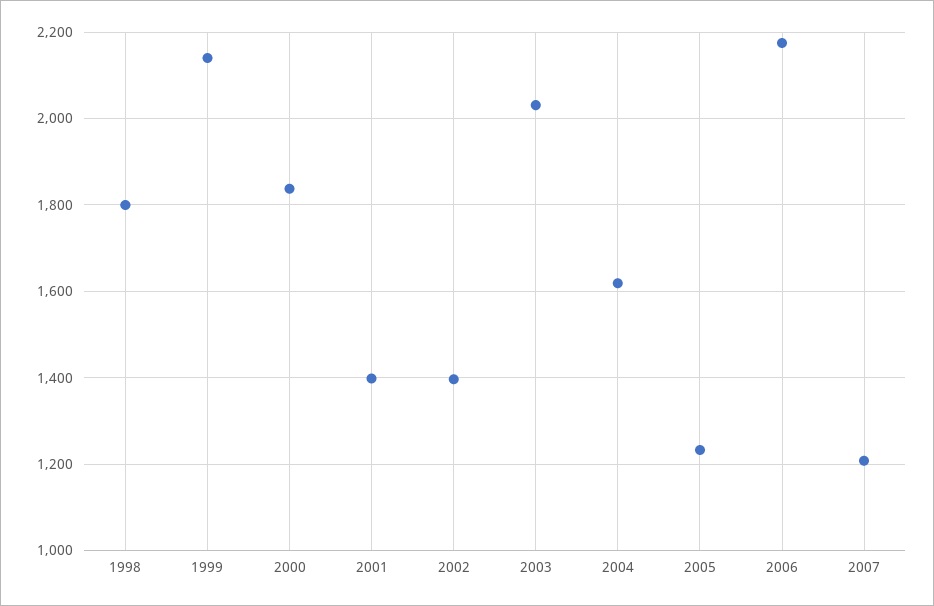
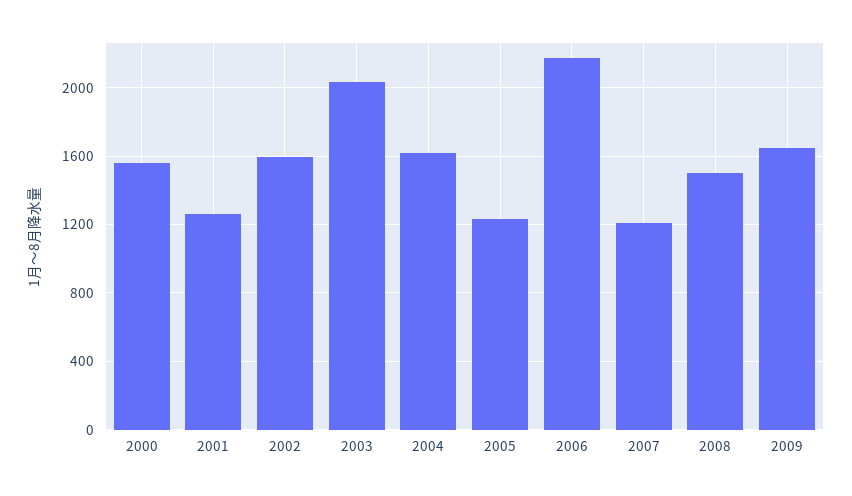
1998: 1800 -> none
1999: 2140 -> none
2000: 1840 -> 1550
2001: 1400 -> 1250
2002: 1400 -> 1600
2008: none -> 1500
2009: none -> 1650

